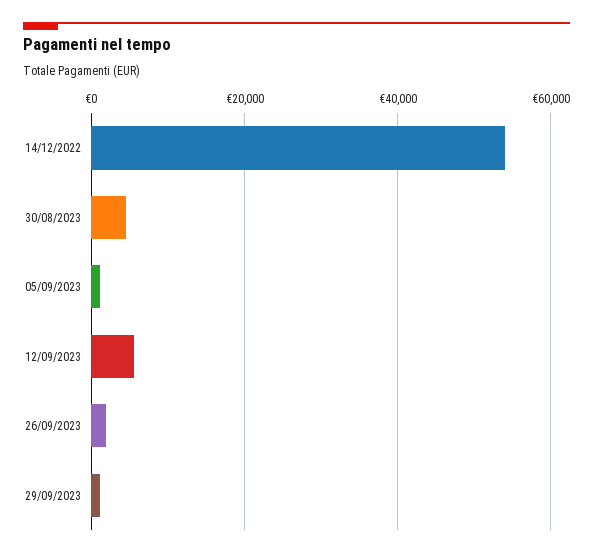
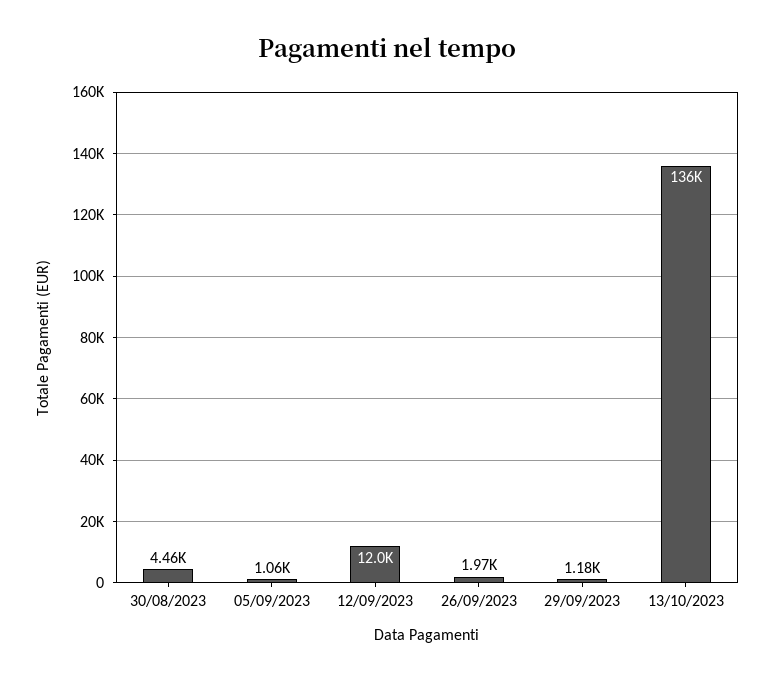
14/12/2022: 54000 -> none
12/09/2023: 6000 -> 12000
13/10/2023: none -> 136000

